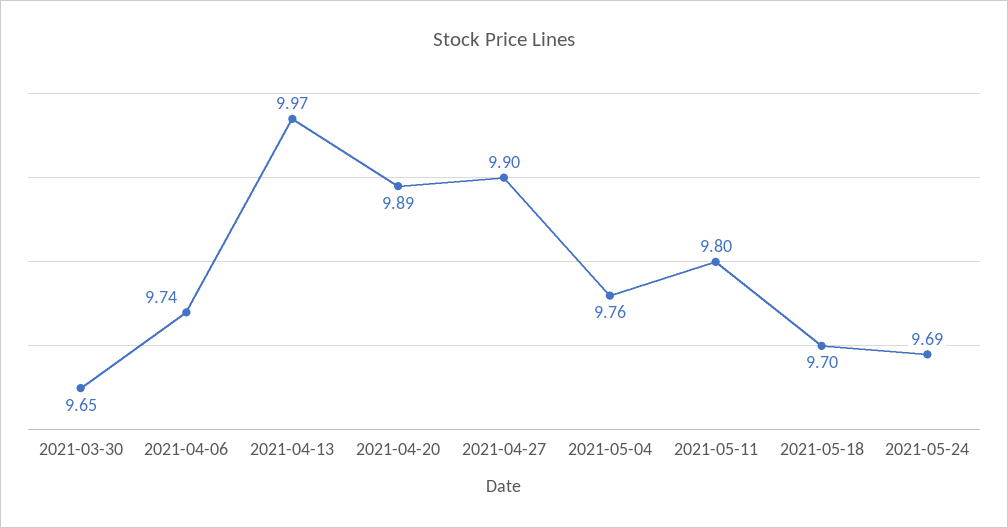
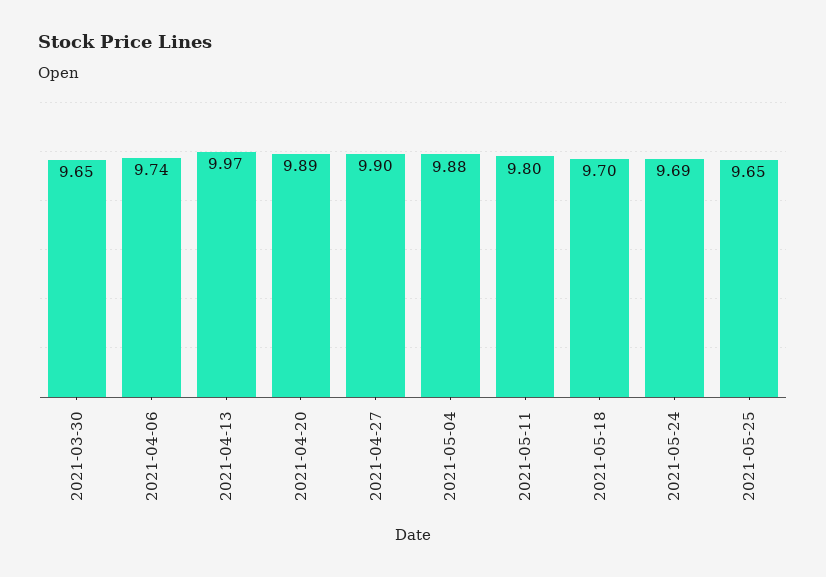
2021-05-04: 9.76 -> 9.88
2021-05-25: none -> 9.65

